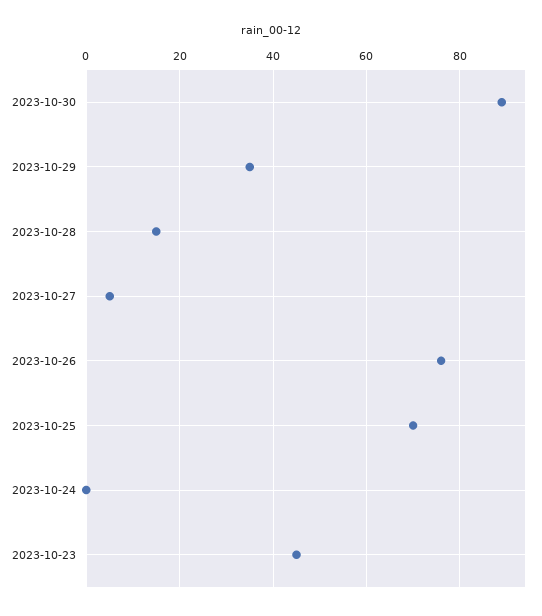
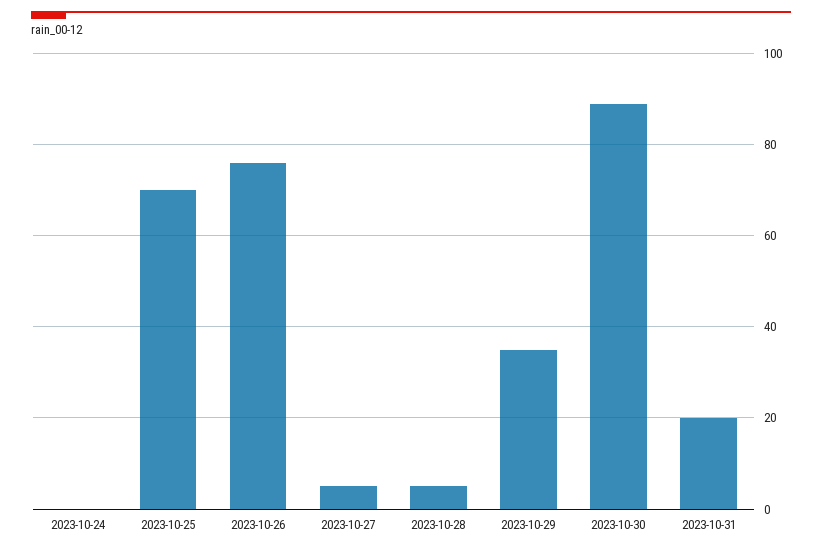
2023-10-28: 15 -> 5
2023-10-23: 45 -> none
2023-10-31: none -> 20

